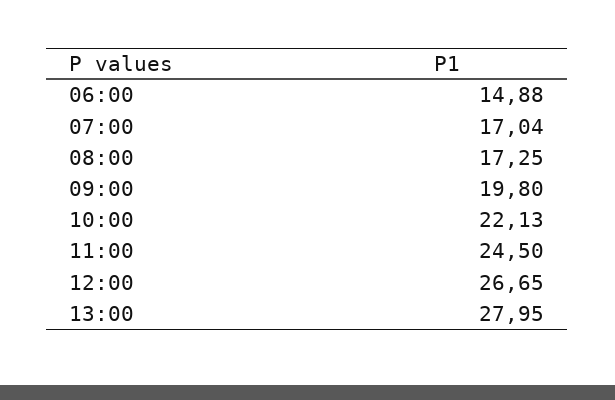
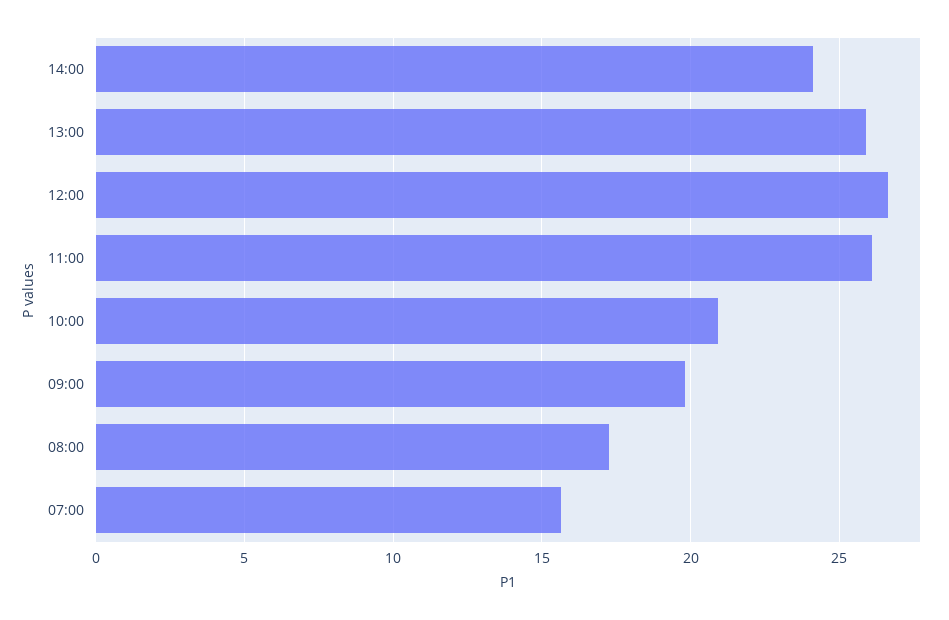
06:00: 14.88 -> none
07:00: 17.04 -> 15.5
10:00: 22.13 -> 21
11:00: 24.5 -> 26
13:00: 27.95 -> 26
14:00: none -> 24

